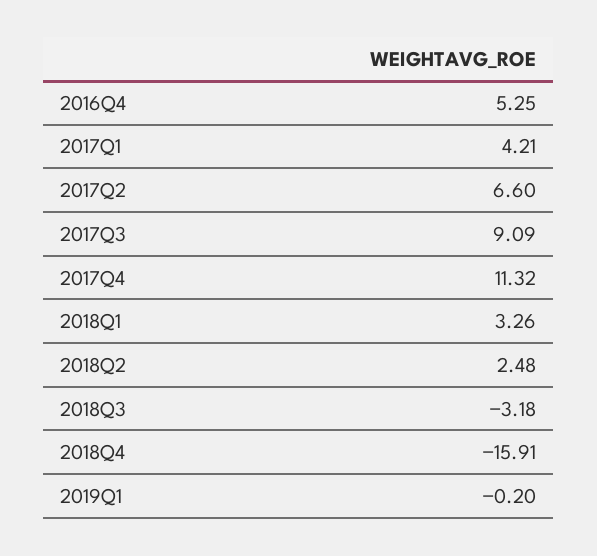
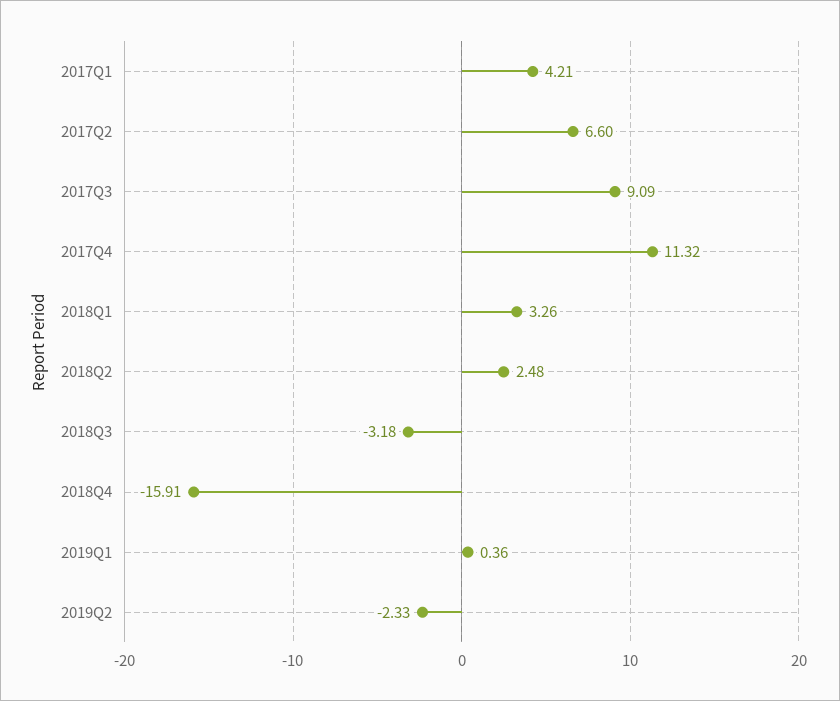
2016Q4: 5.25 -> none
2019Q1: -0.2 -> 0.36
2019Q2: none -> -2.33

